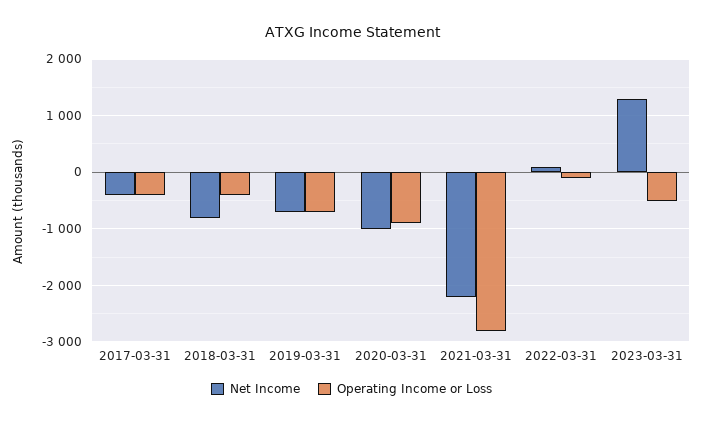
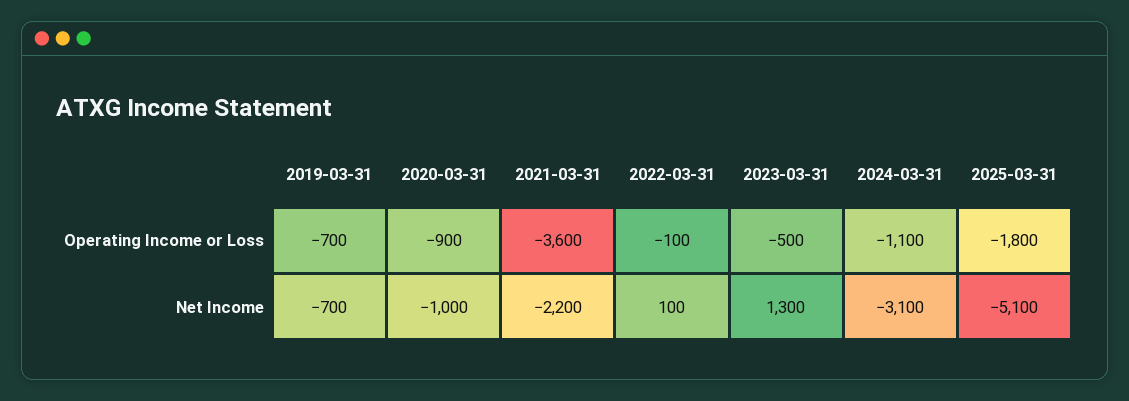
Net Income, 2017-03-31: -400 -> none
Operating Income or Loss, 2017-03-31: -400 -> none
Net Income, 2018-03-31: -800 -> none
Operating Income or Loss, 2018-03-31: -400 -> none
Operating Income or Loss, 2021-03-31: -2800 -> -3600
Operating Income or Loss, 2024-03-31: none -> -1100
Operating Income or Loss, 2025-03-31: none -> -1800
Net Income, 2024-03-31: none -> -3100
Net Income, 2025-03-31: none -> -5100

